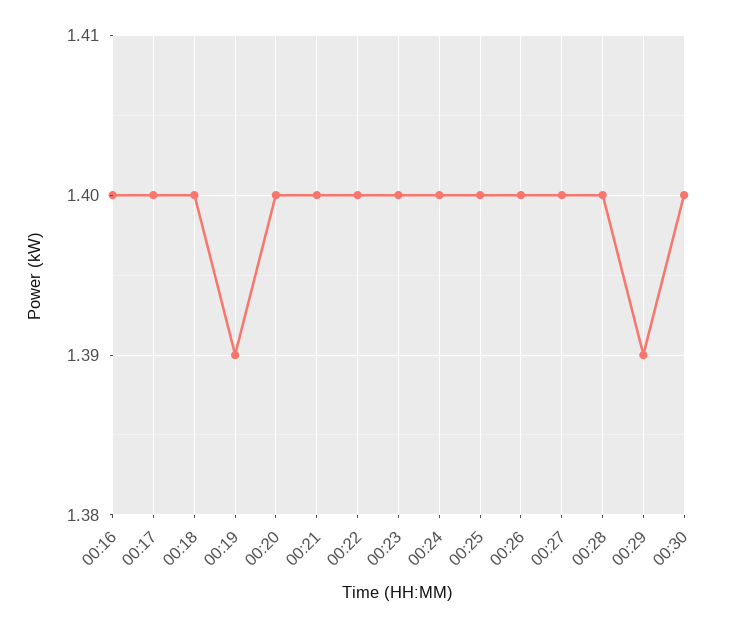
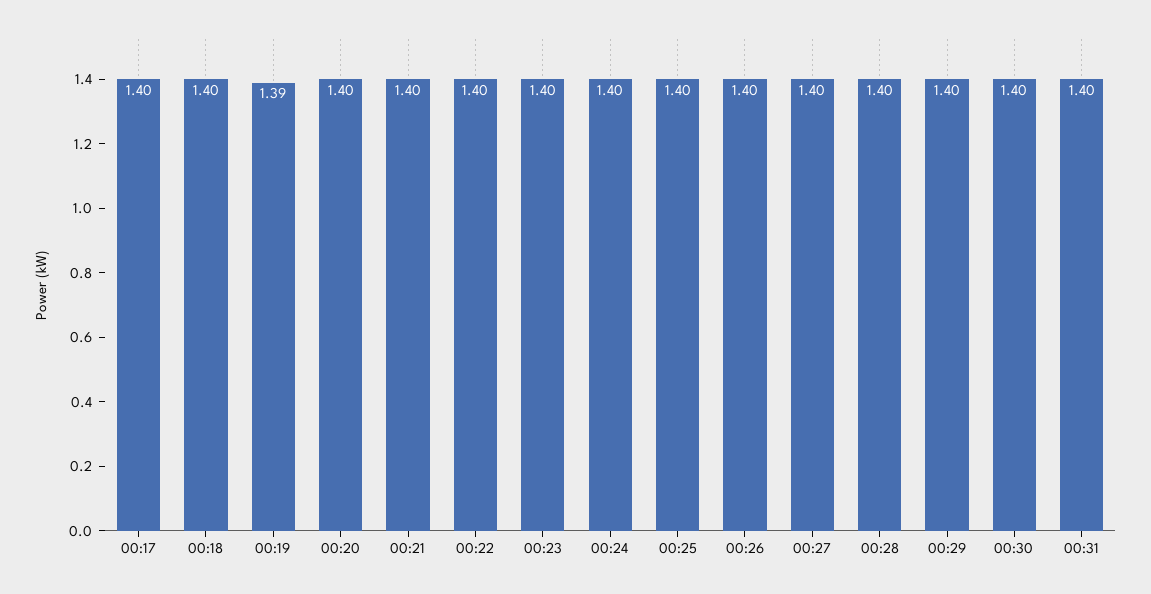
00:16: 1.4 -> none
00:29: 1.39 -> 1.4
00:31: none -> 1.4

